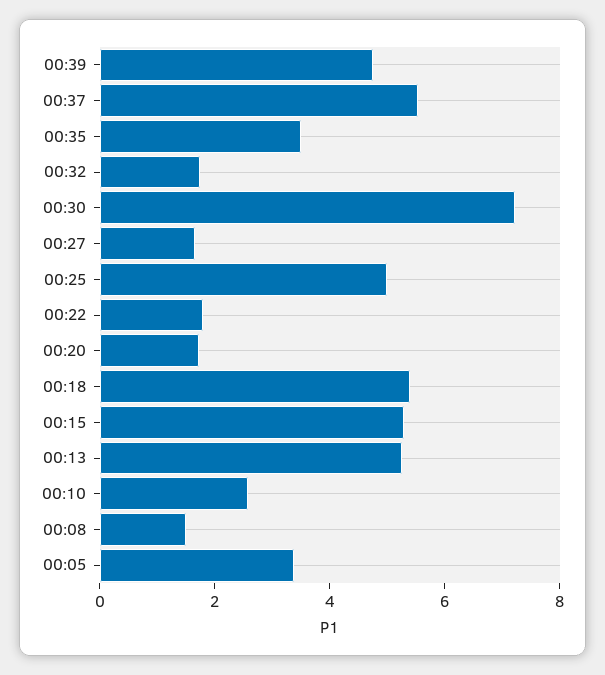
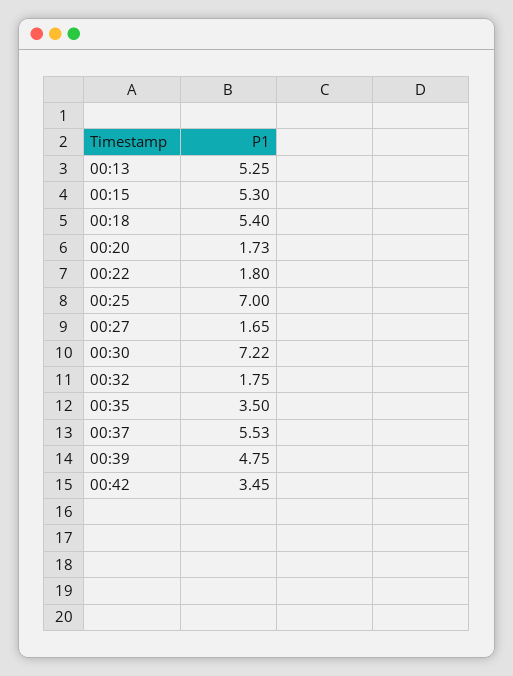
00:25: 5 -> 7
00:10: 2.5 -> none
00:08: 1.5 -> none
00:05: 3.5 -> none
00:42: none -> 3.45

